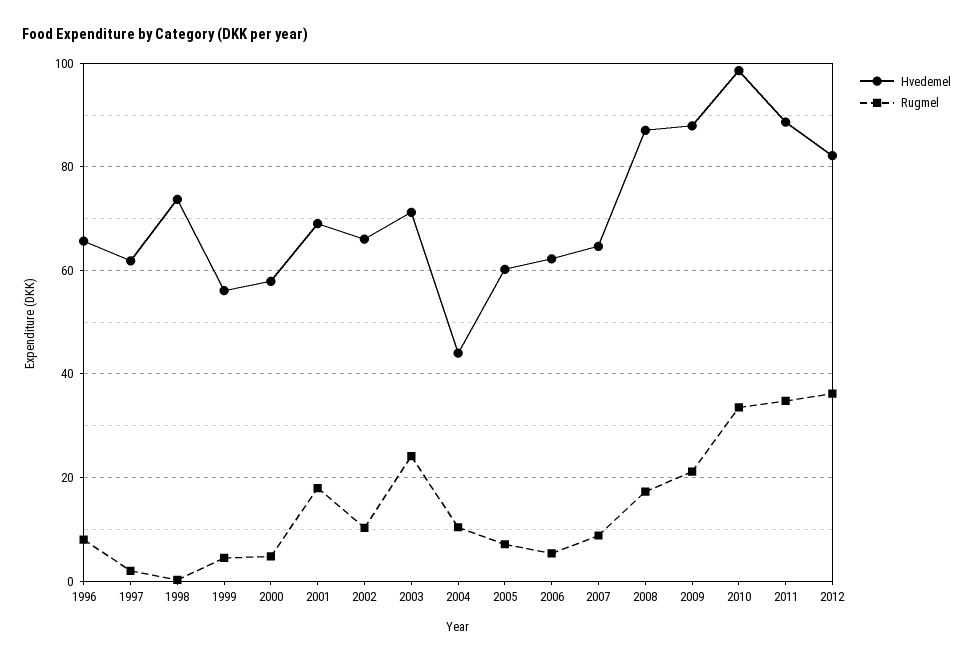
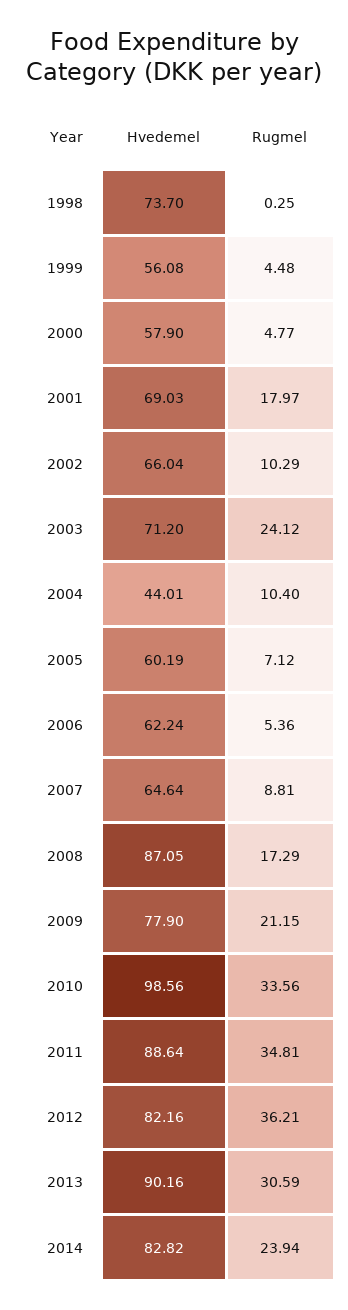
Hvedemel, 1996: 66 -> none
Rugmel, 1996: 8 -> none
Hvedemel, 1997: 62 -> none
Rugmel, 1997: 2 -> none
Hvedemel, 2009: 88 -> 77.9
Hvedemel, 2013: none -> 90.16
Rugmel, 2013: none -> 30.59
Hvedemel, 2014: none -> 82.82
Rugmel, 2014: none -> 23.94

